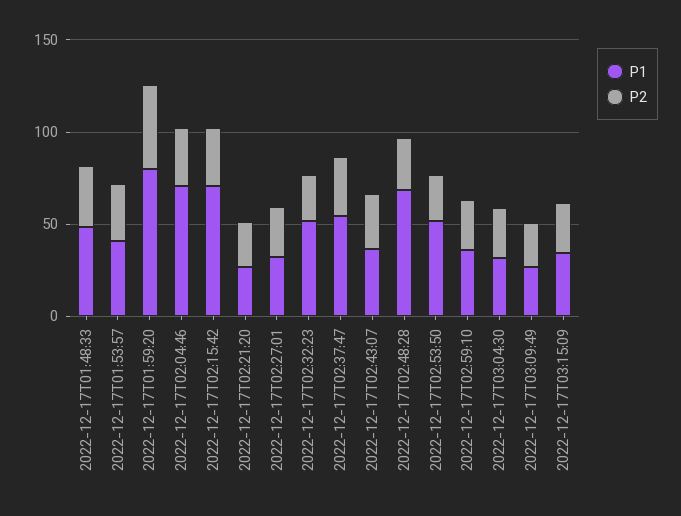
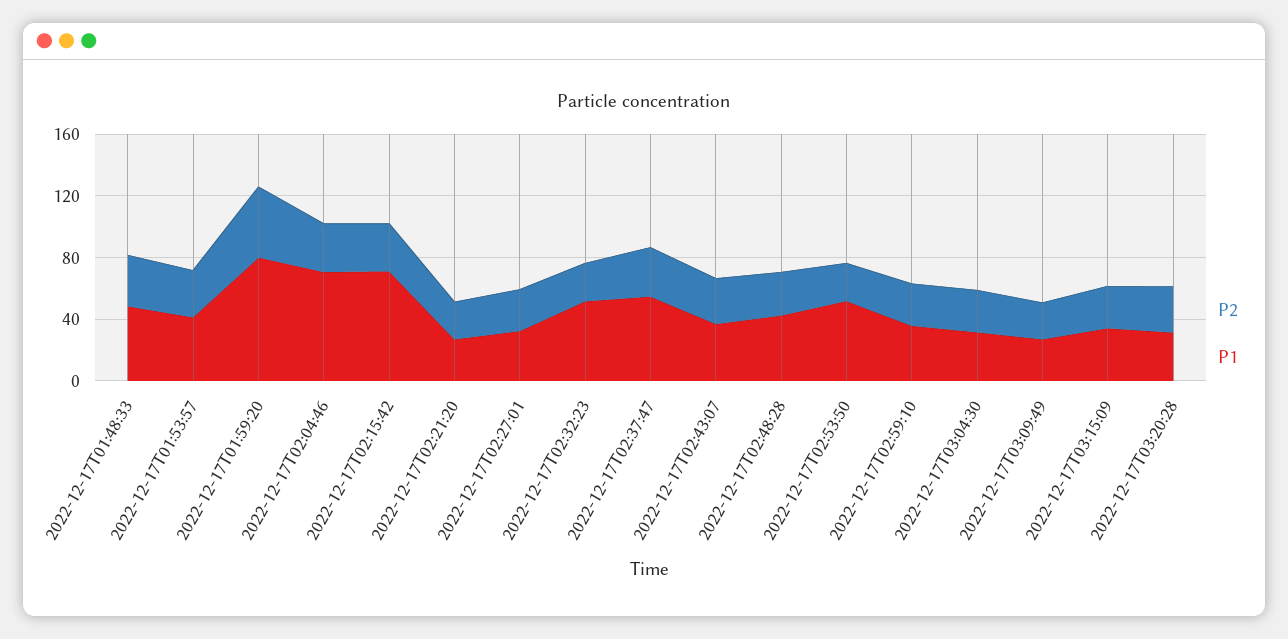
P1, 2022-12-17T02:48:28: 70 -> 40
P2, 2022-12-17T03:20:28: none -> 30
P1, 2022-12-17T03:20:28: none -> 30

